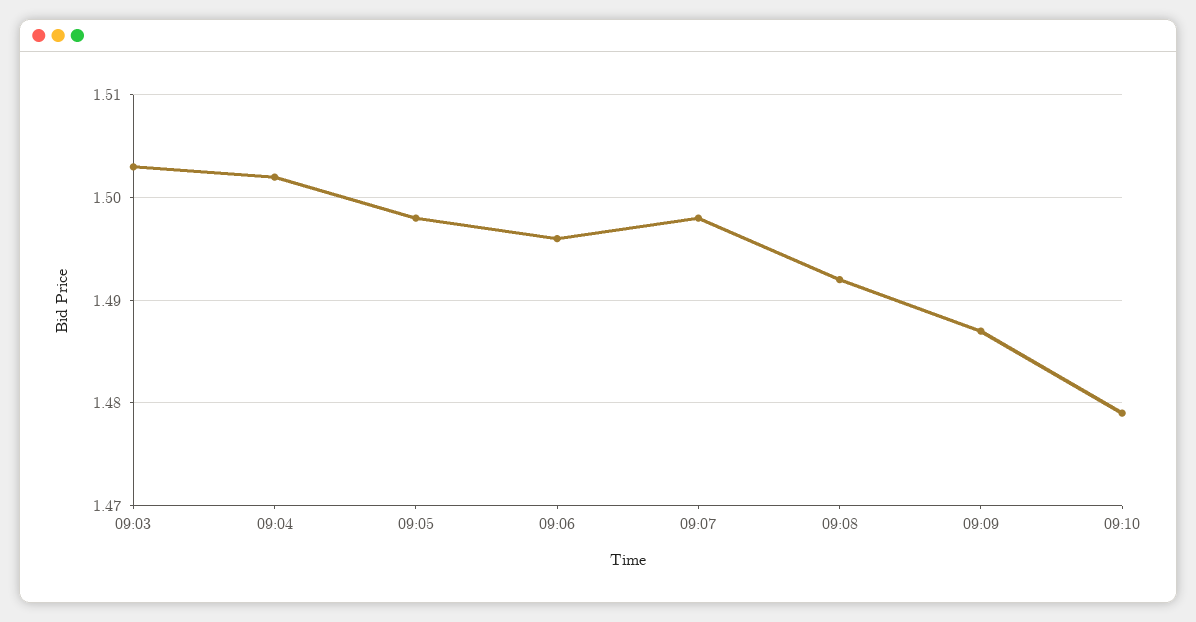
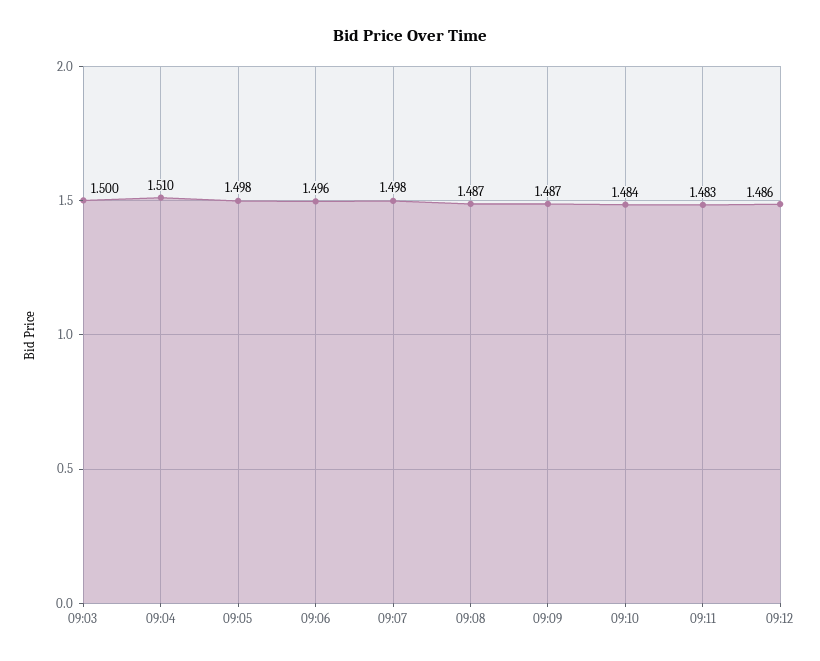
09:03: 1.503 -> 1.5
09:04: 1.502 -> 1.51
09:08: 1.492 -> 1.487
09:10: 1.479 -> 1.484
09:11: none -> 1.483
09:12: none -> 1.486

